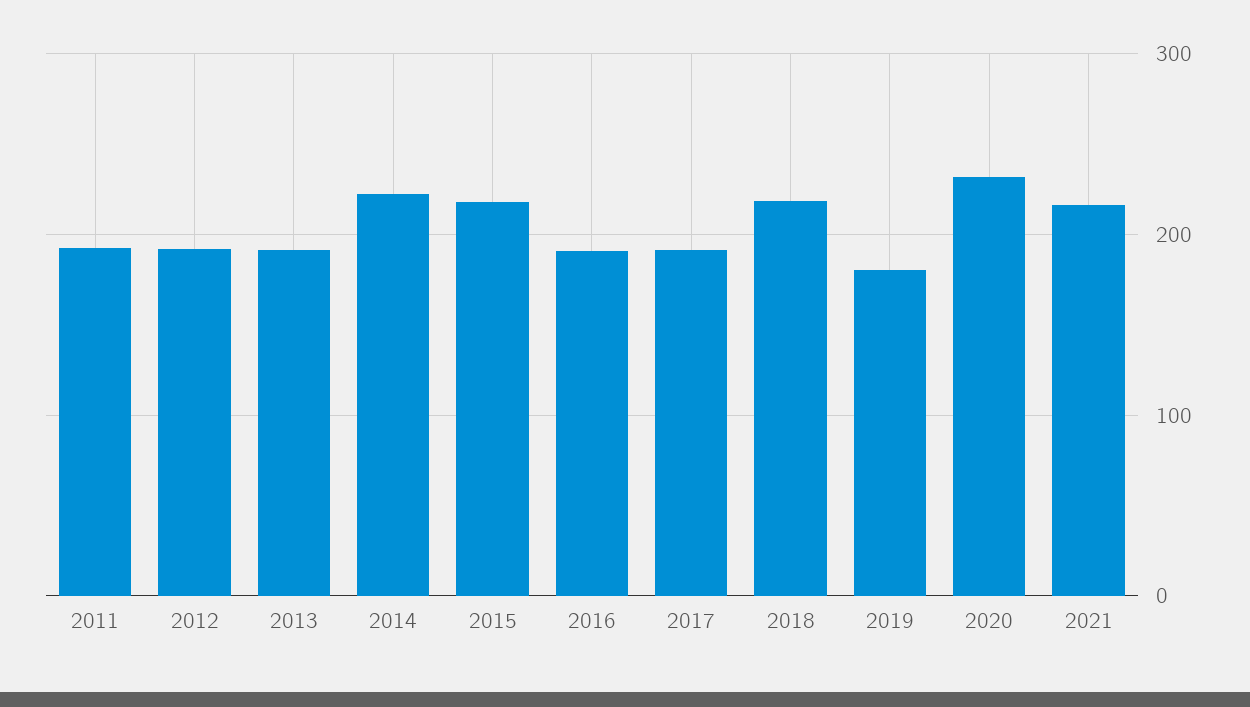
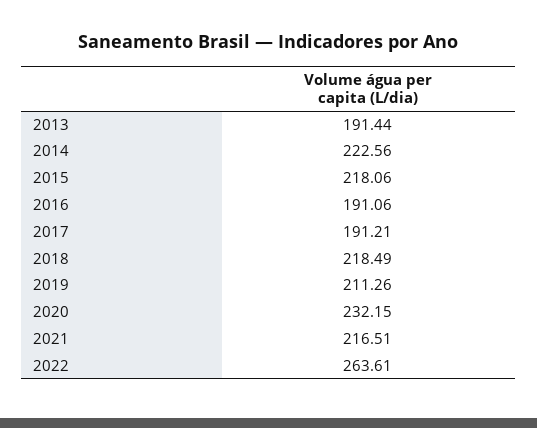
2011: 190 -> none
2012: 190 -> none
2019: 180 -> 211.26
2022: none -> 263.61

